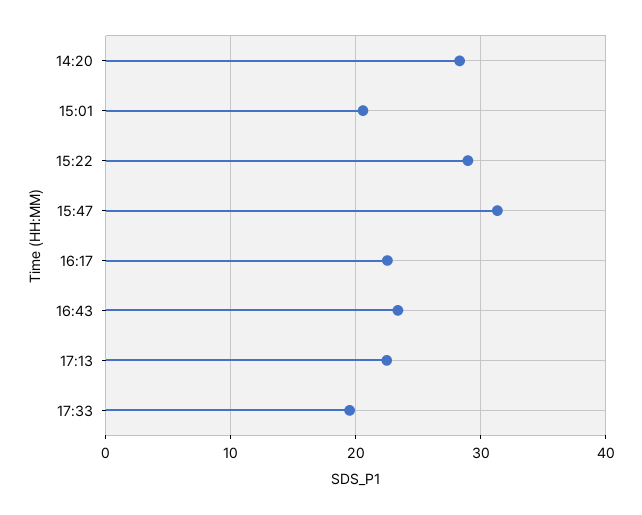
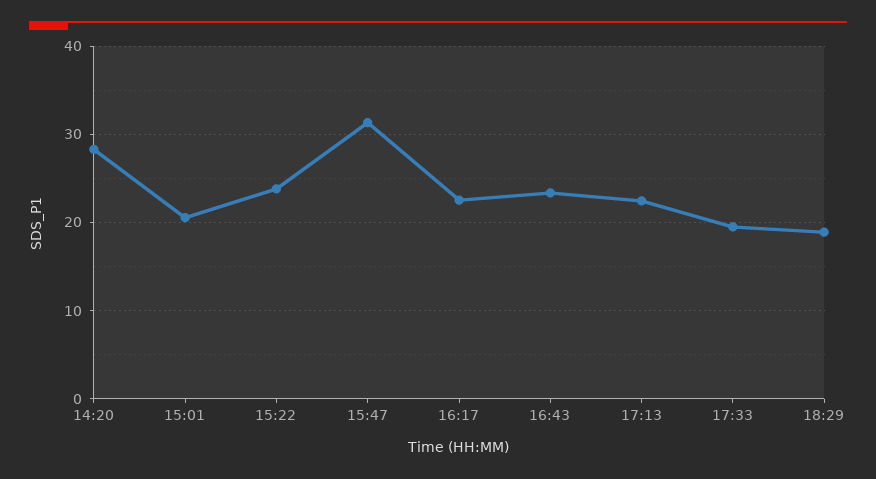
15:22: 29 -> 24
18:29: none -> 19

